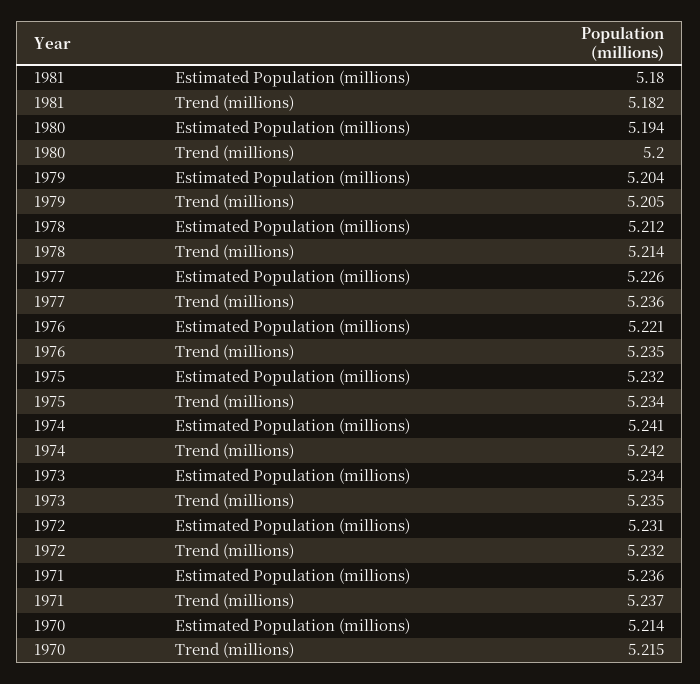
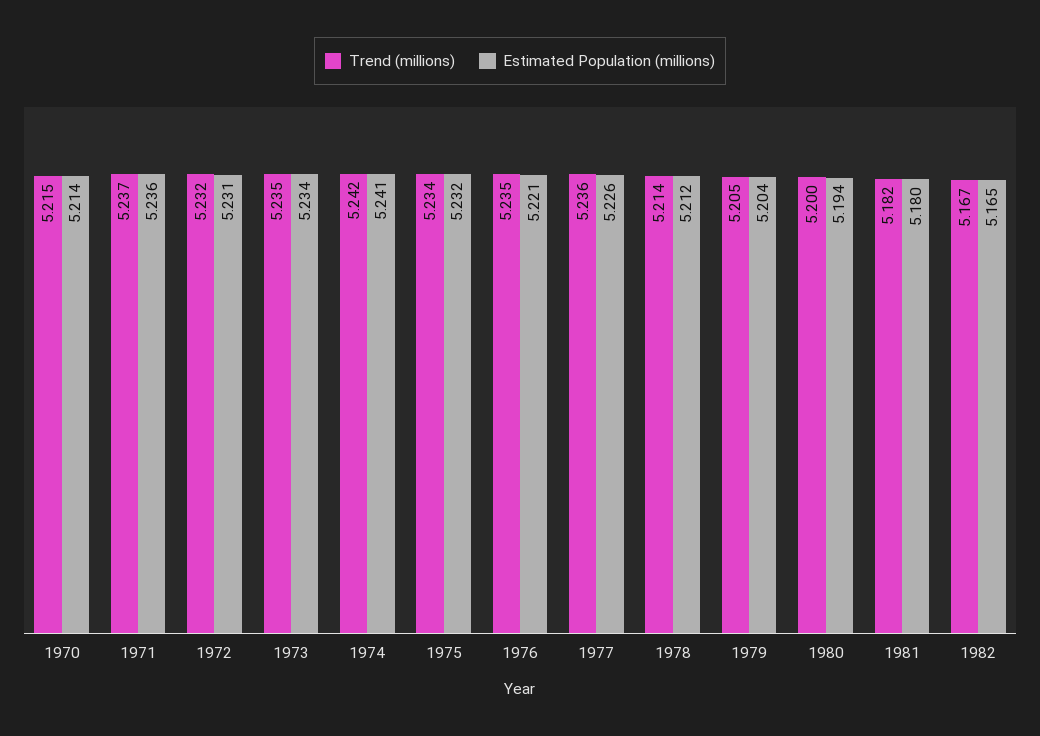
Trend (millions), 1982: none -> 5.167
Estimated Population (millions), 1982: none -> 5.165

